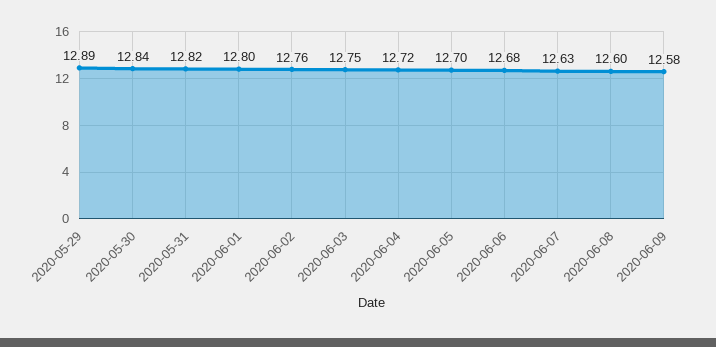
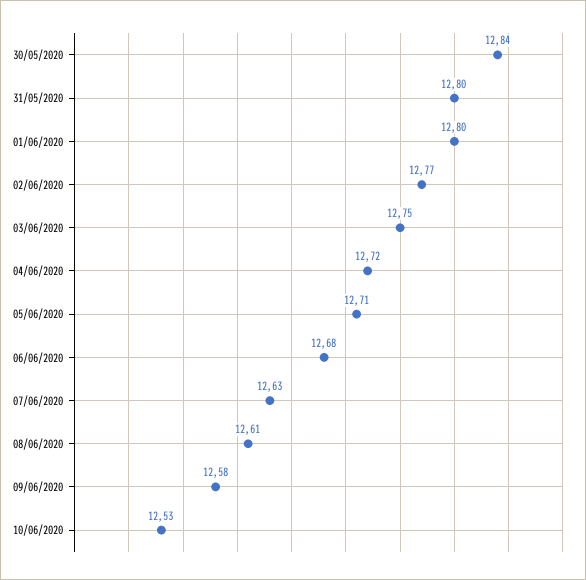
2020-05-29: 12.89 -> none
2020-05-31: 12.82 -> 12.8
2020-06-02: 12.76 -> 12.77
2020-06-05: 12.7 -> 12.71
2020-06-08: 12.6 -> 12.61
10/06/2020: none -> 12.53

